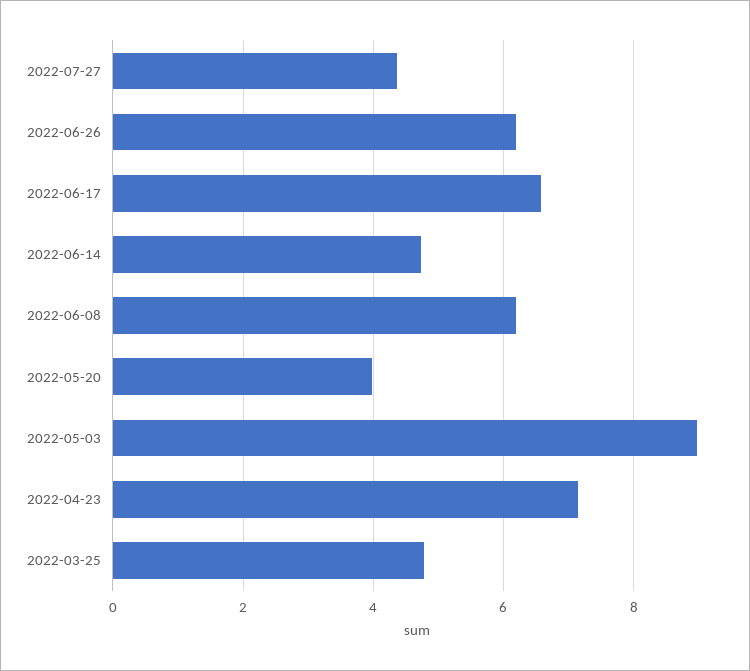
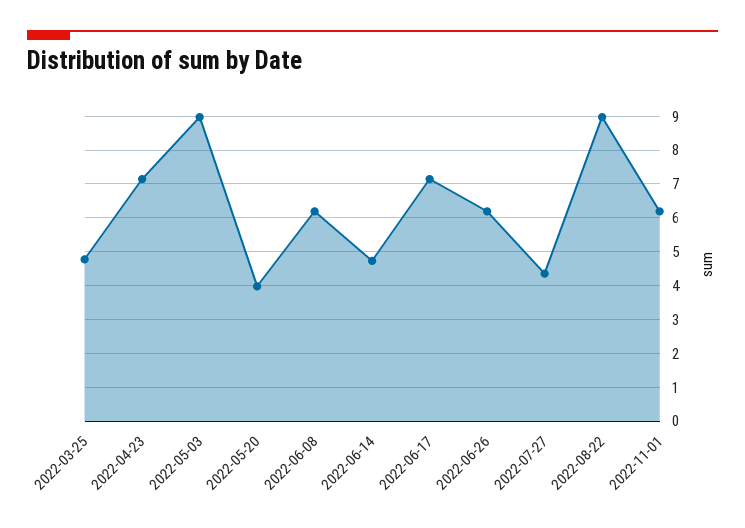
2022-06-17: 6.6 -> 7.2
2022-08-22: none -> 9
2022-11-01: none -> 6.2

